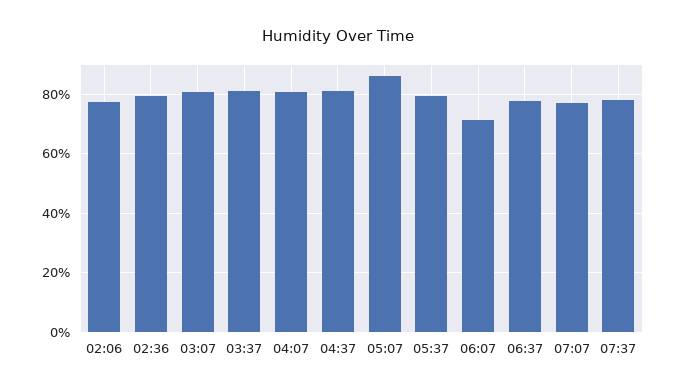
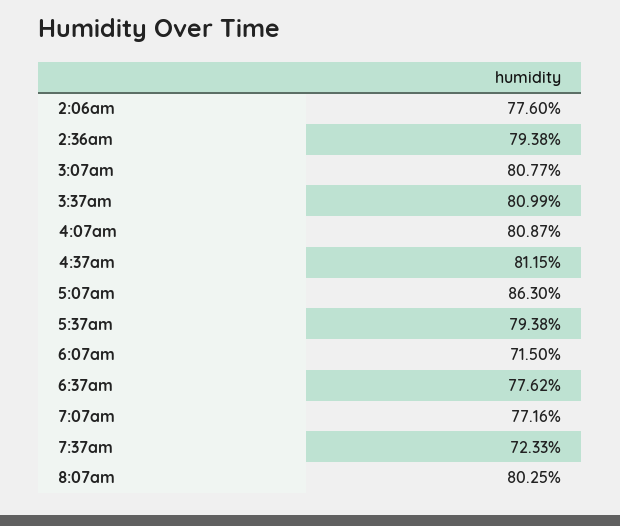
07:37: 77.5 -> 72.33
8:07am: none -> 80.25

